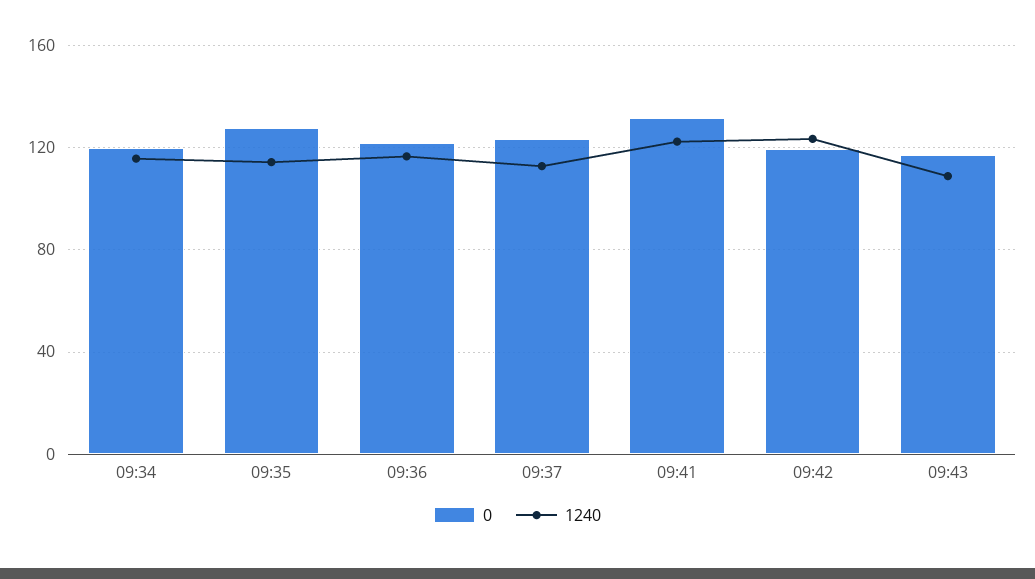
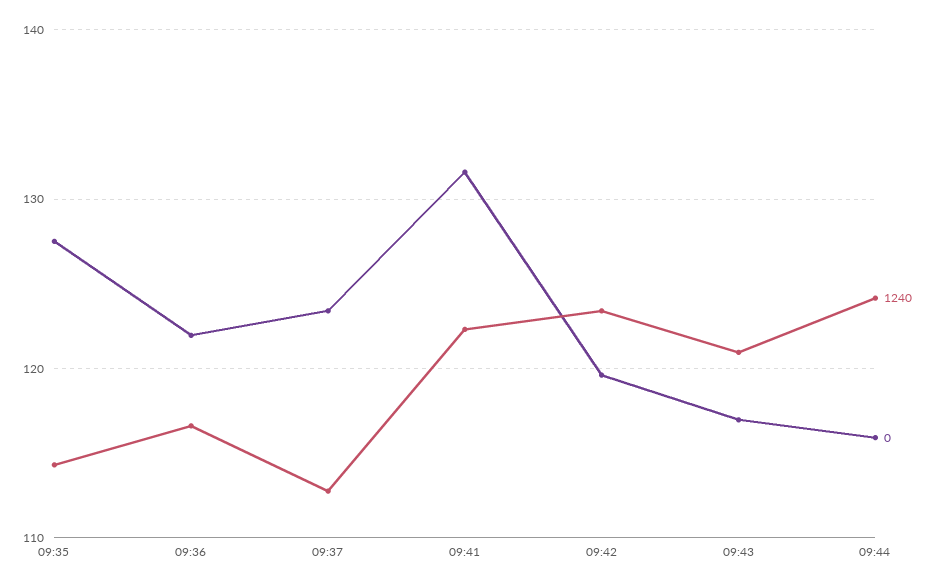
0, 09:34: 120 -> none
1240, 09:34: 115 -> none
1240, 09:43: 110 -> 121
1240, 09:44: none -> 124
0, 09:44: none -> 116

